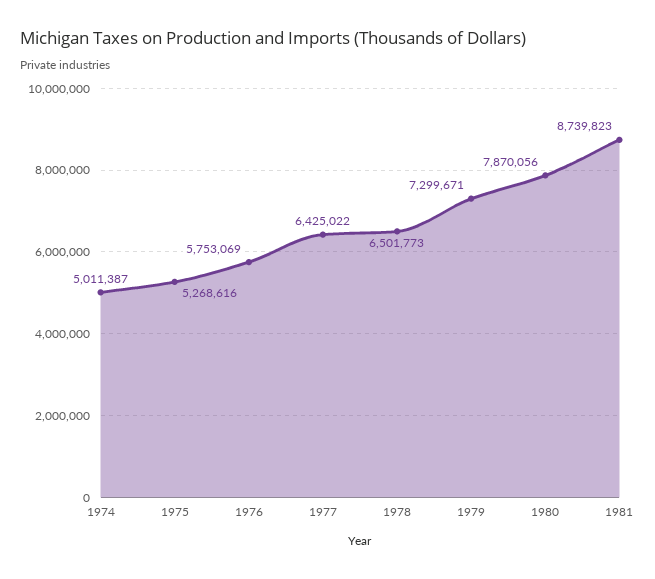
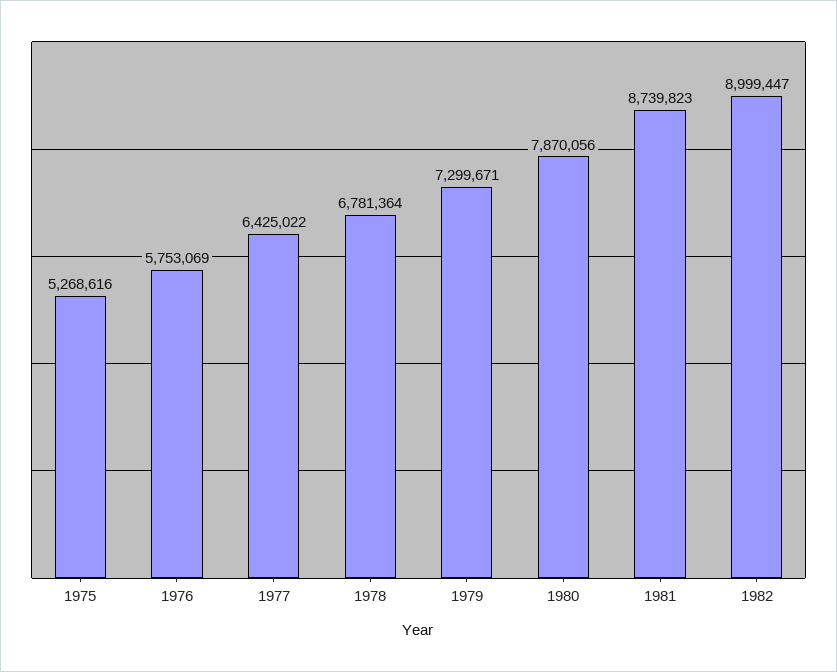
1974: 5011387 -> none
1978: 6501773 -> 6781364
1982: none -> 8999447

